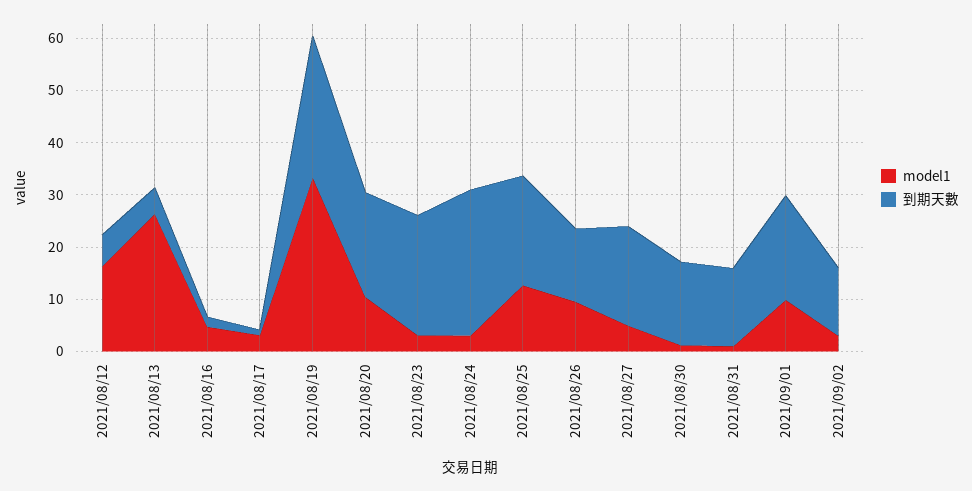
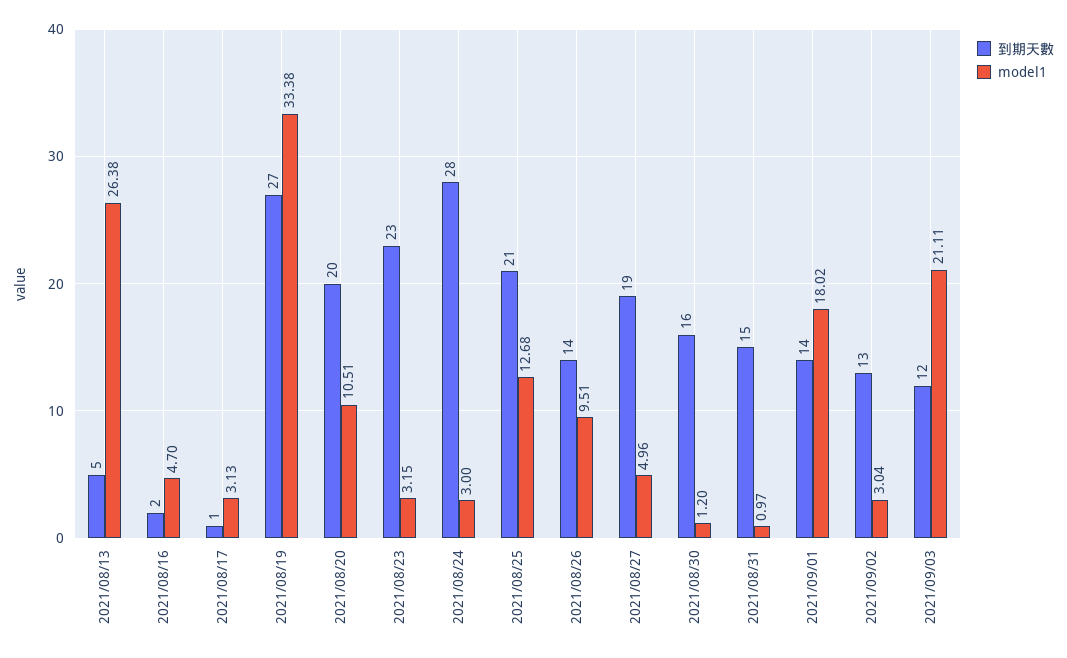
model1, 2021/08/12: 16 -> none
到期天數, 2021/08/12: 6 -> none
model1, 2021/09/01: 10 -> 18.02
到期天數, 2021/09/01: 20 -> 14
到期天數, 2021/09/03: none -> 12
model1, 2021/09/03: none -> 21.11

